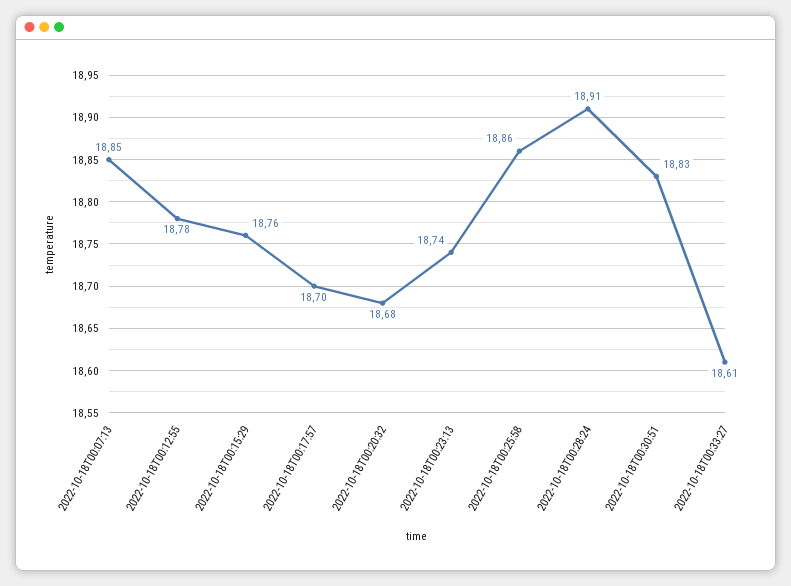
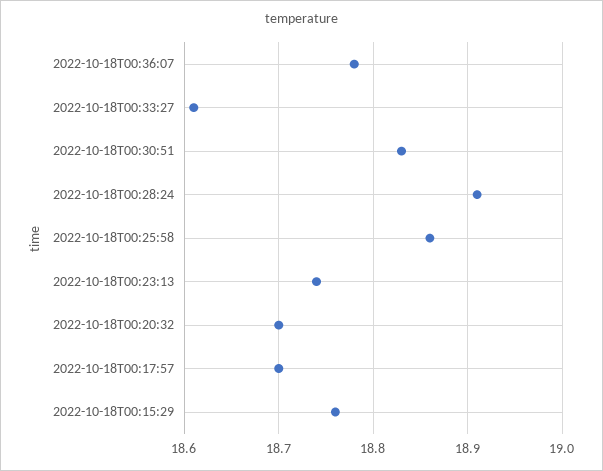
2022-10-18T00:07:13: 18.85 -> none
2022-10-18T00:12:55: 18.78 -> none
2022-10-18T00:20:32: 18.68 -> 18.7
2022-10-18T00:36:07: none -> 18.78

